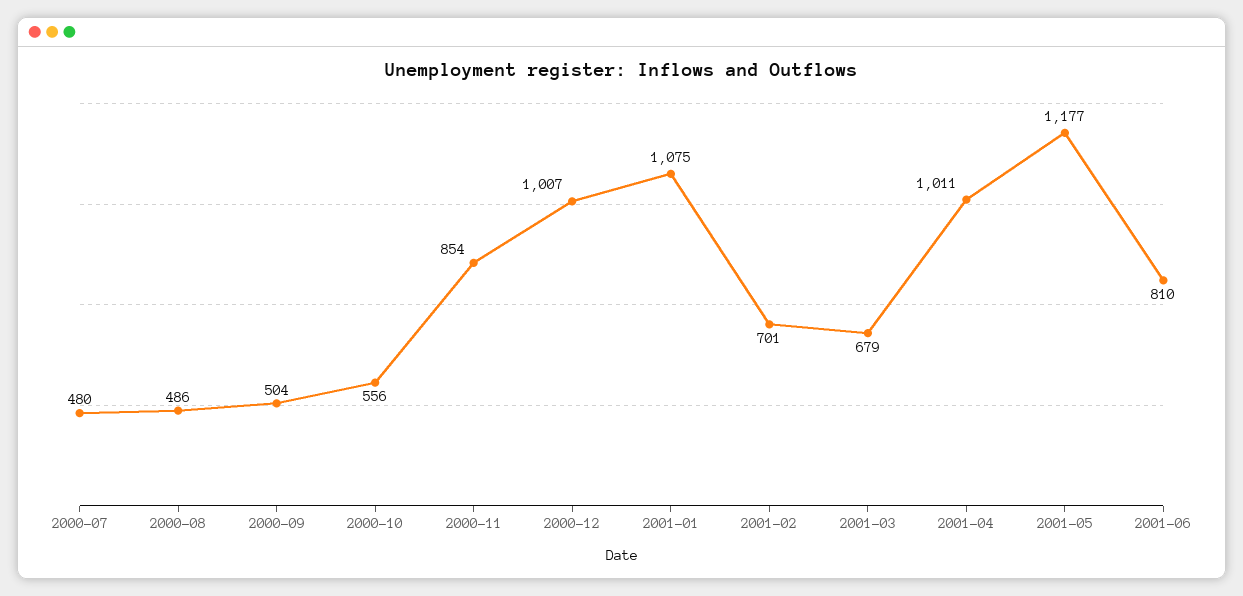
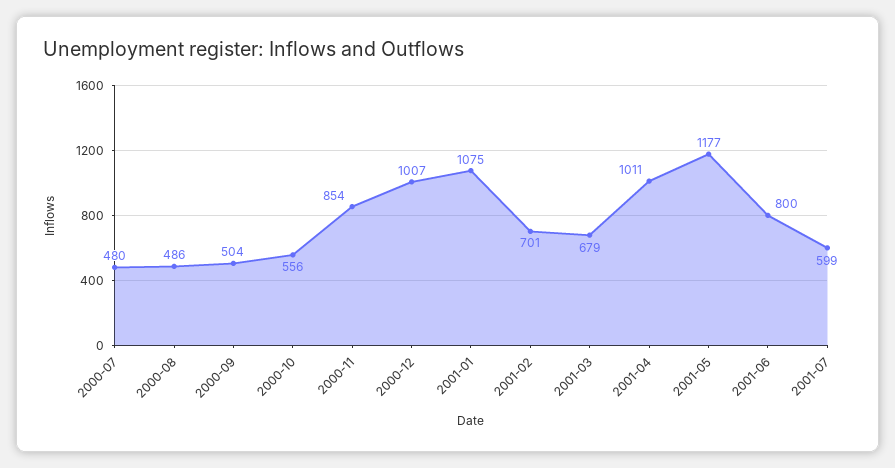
2001-06: 810 -> 800
2001-07: none -> 599

